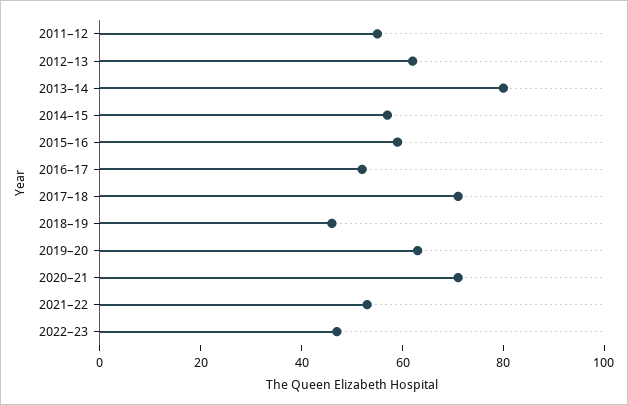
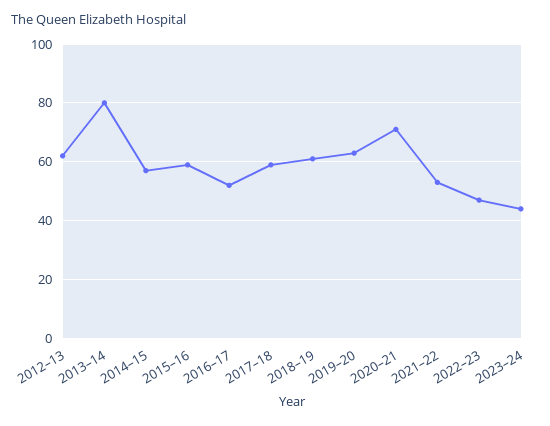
2011–12: 55 -> none
2017–18: 70 -> 60
2018–19: 45 -> 60
2023–24: none -> 45

